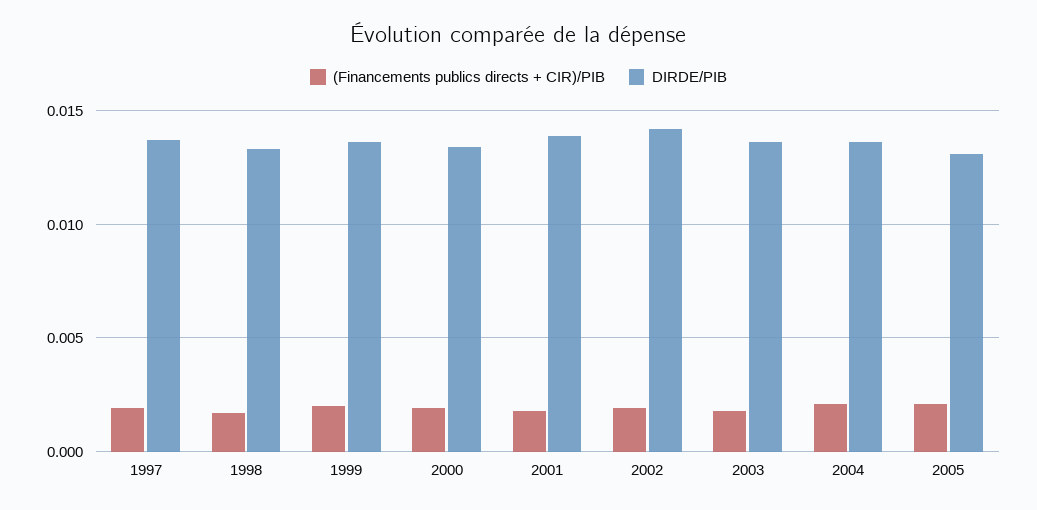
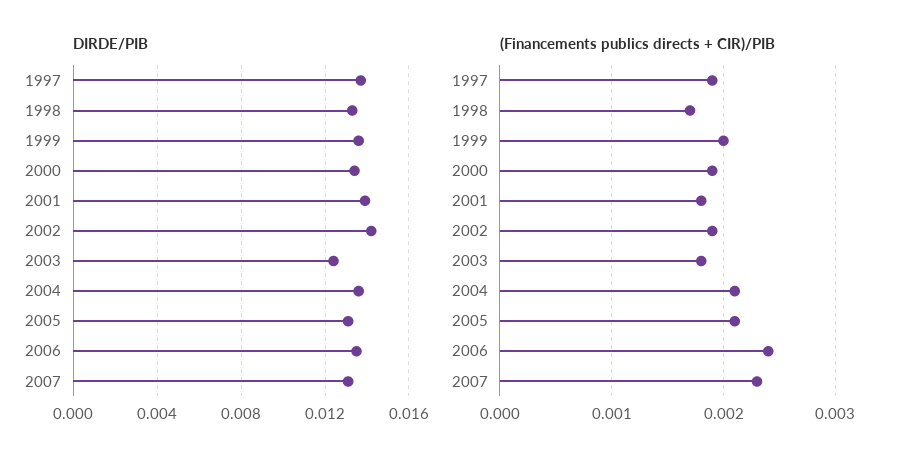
DIRDE/PIB, 2003: 0.0135 -> 0.0125
DIRDE/PIB, 2006: none -> 0.0135
DIRDE/PIB, 2007: none -> 0.013
(Financements publics directs + CIR)/PIB, 2006: none -> 0.0024
(Financements publics directs + CIR)/PIB, 2007: none -> 0.0023

